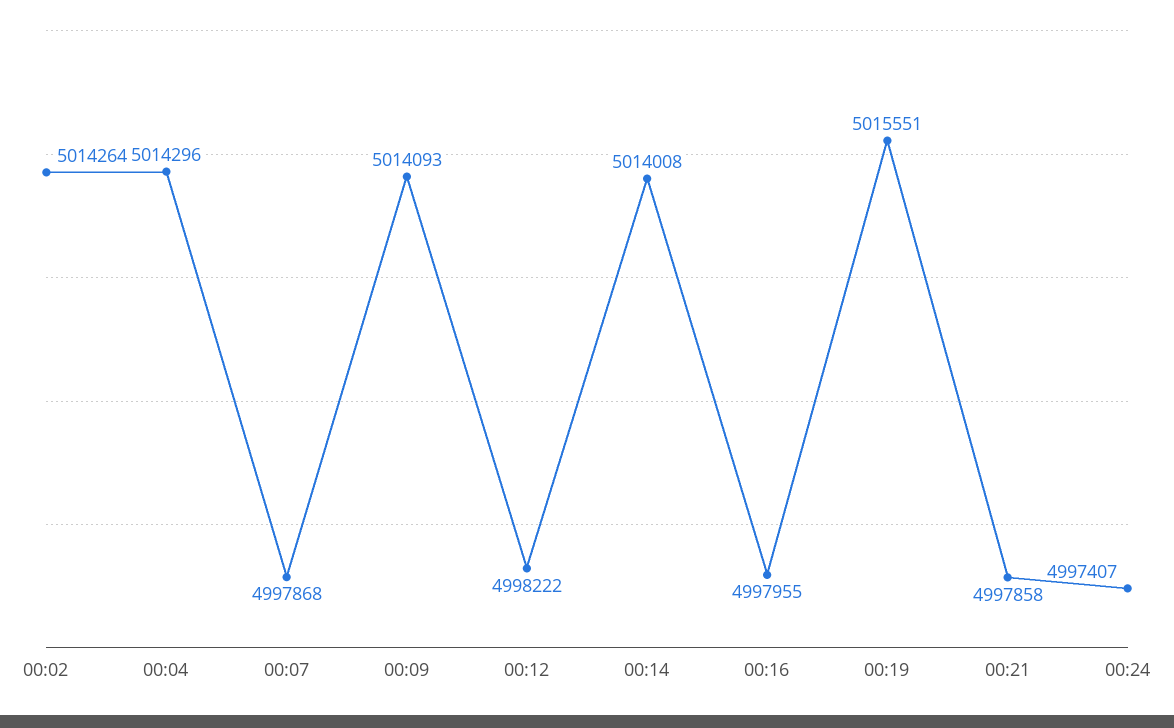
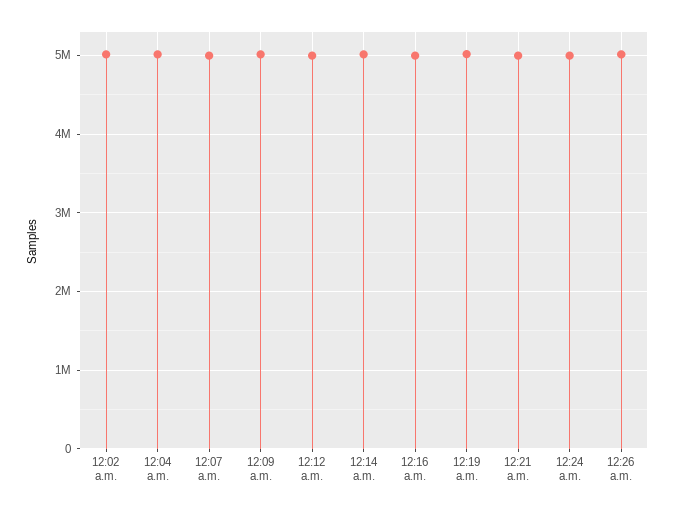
12:26 a.m.: none -> 5000000

